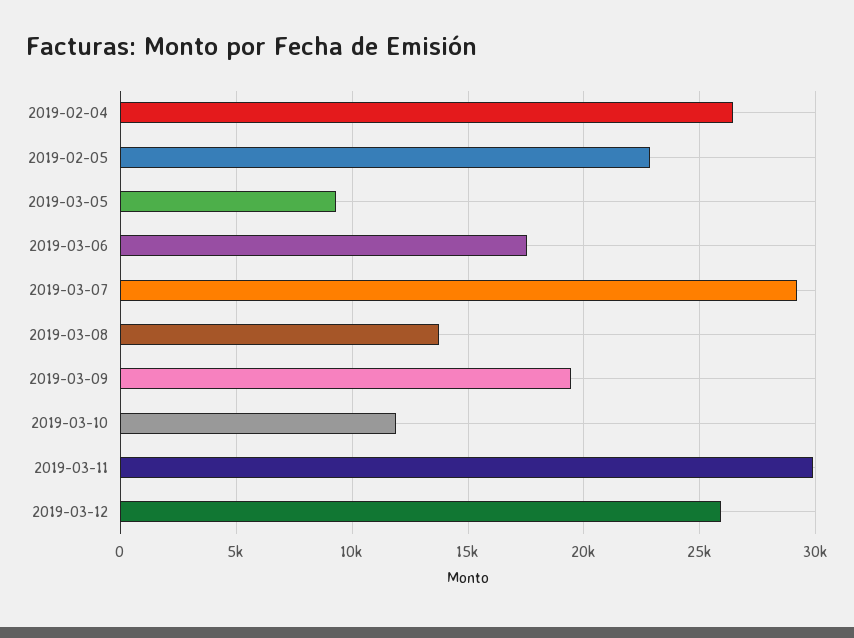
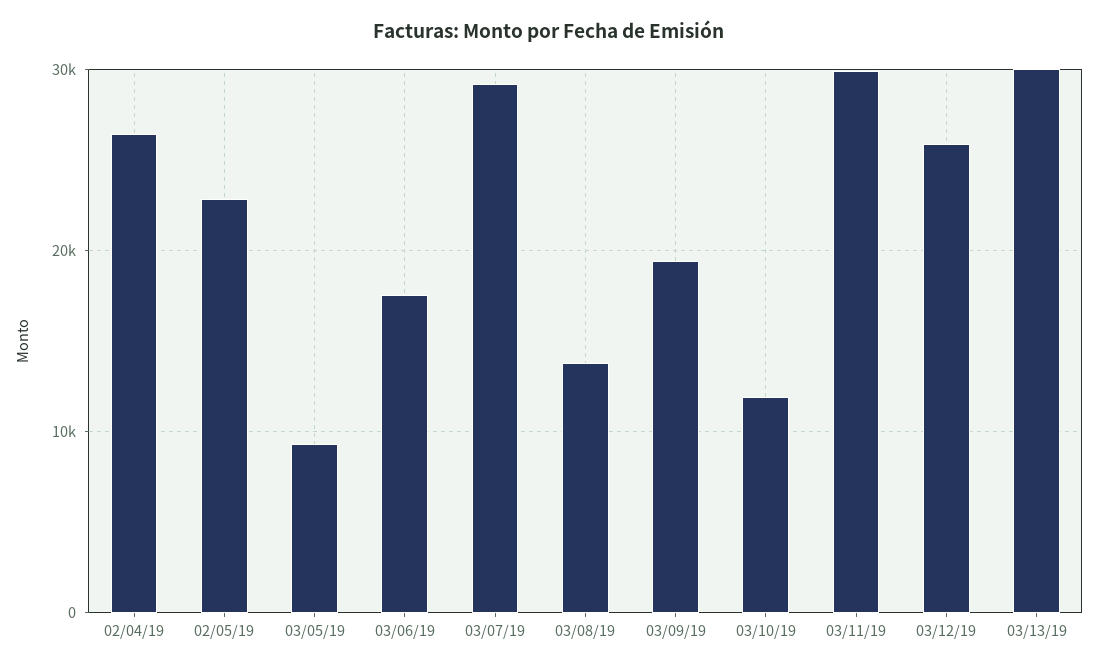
03/13/19: none -> 30000

